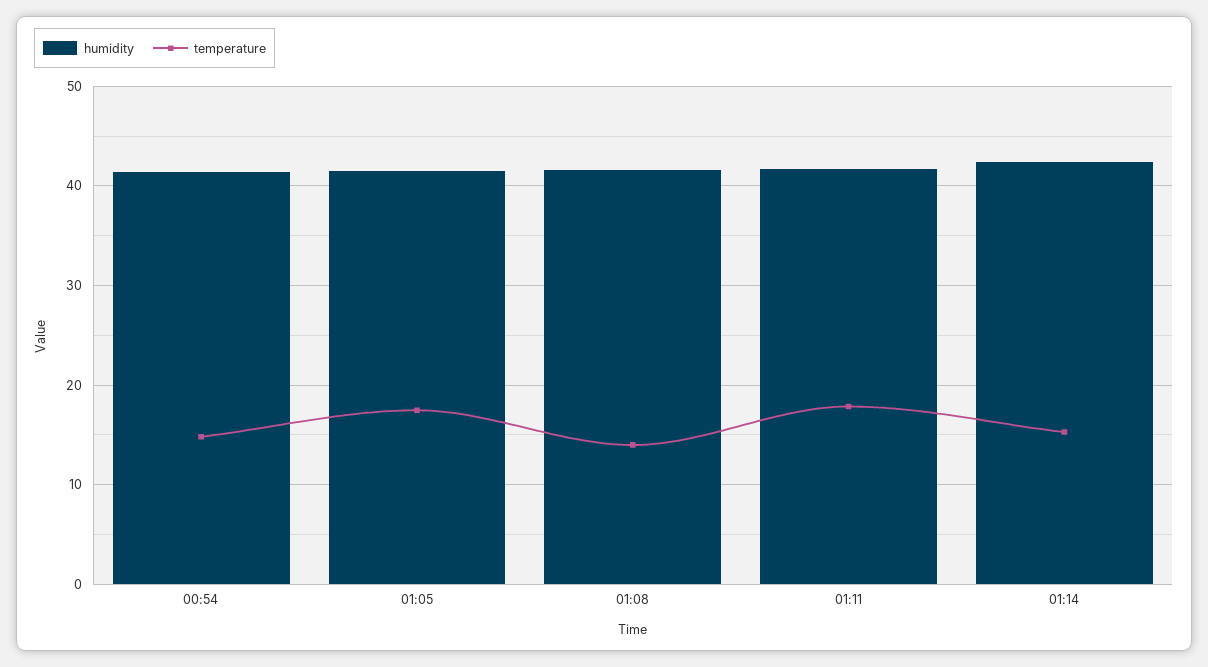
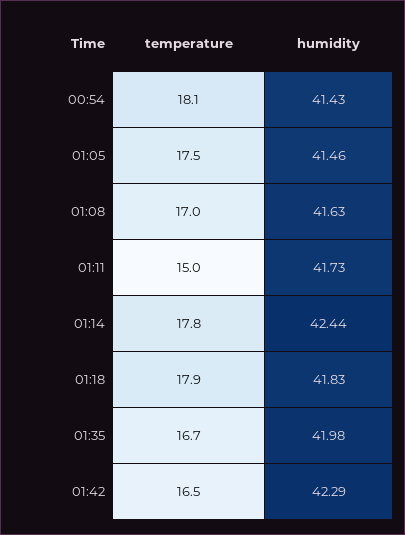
temperature, 00:54: 15 -> 18.1
temperature, 01:08: 14 -> 17
temperature, 01:11: 18 -> 15
temperature, 01:14: 15 -> 17.8
temperature, 01:18: none -> 17.9
humidity, 01:18: none -> 41.83
temperature, 01:35: none -> 16.7
humidity, 01:35: none -> 41.98
temperature, 01:42: none -> 16.5
humidity, 01:42: none -> 42.29

